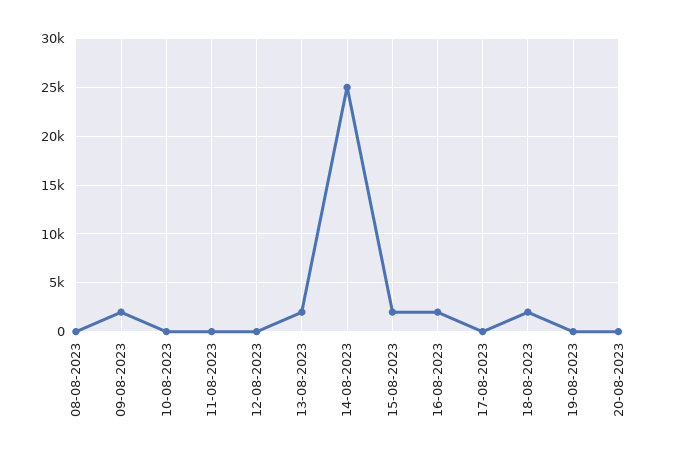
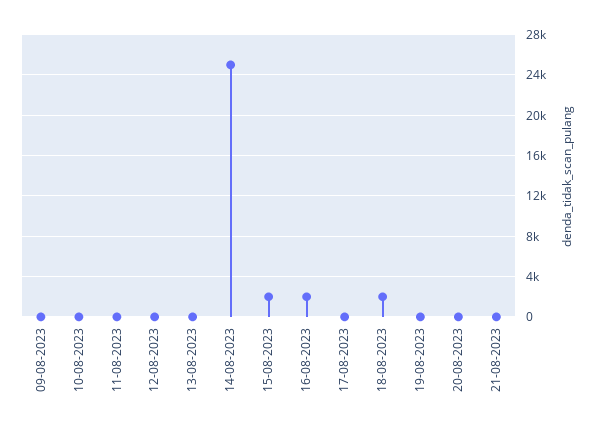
08-08-2023: 0 -> none
09-08-2023: 2000 -> 0
13-08-2023: 2000 -> 0
21-08-2023: none -> 0

